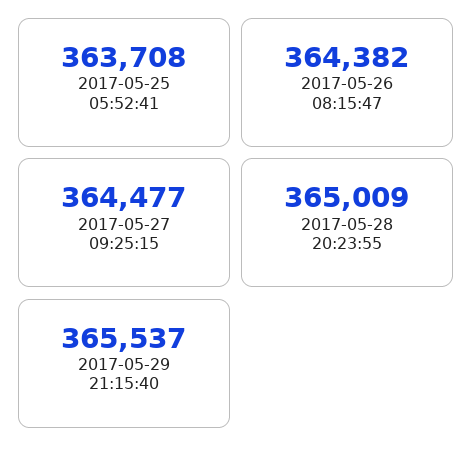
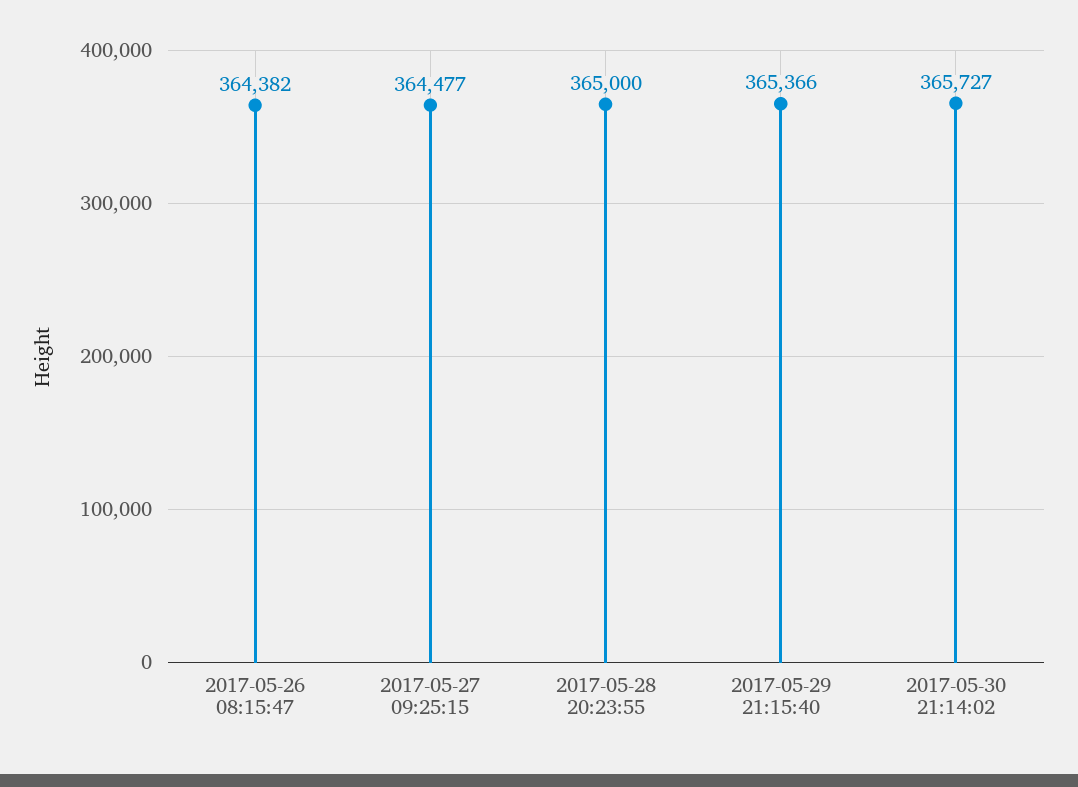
2017-05-25 05:52:41: 363708 -> none
2017-05-28 20:23:55: 365009 -> 365000
2017-05-29 21:15:40: 365537 -> 365366
2017-05-30 21:14:02: none -> 365727

